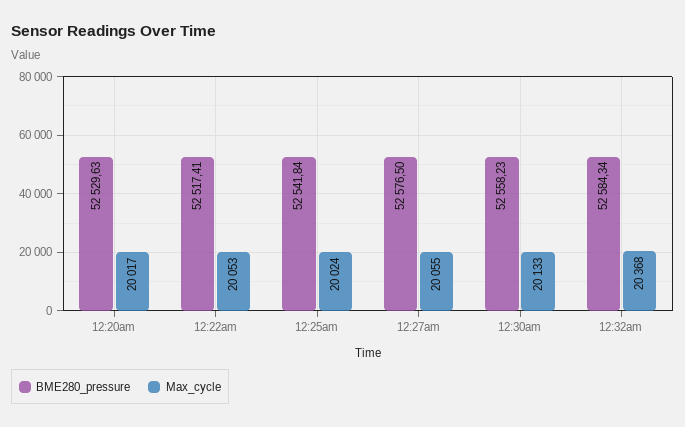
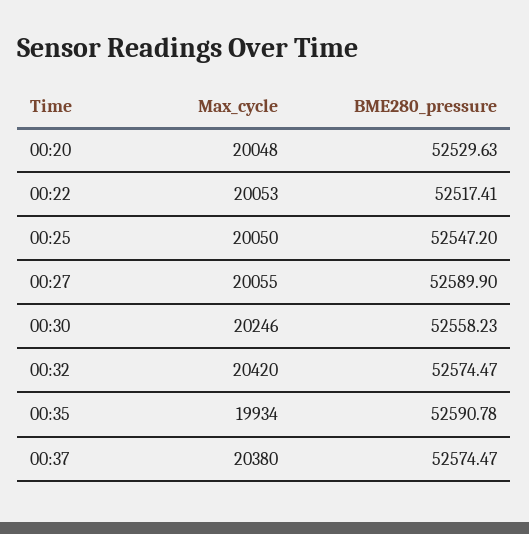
Max_cycle, 12:20am: 20017 -> 20048
BME280_pressure, 12:25am: 52541.84 -> 52547.2
Max_cycle, 12:25am: 20024 -> 20050
BME280_pressure, 12:27am: 52576.5 -> 52589.9
Max_cycle, 12:30am: 20133 -> 20246
BME280_pressure, 12:32am: 52584.34 -> 52574.47
Max_cycle, 12:32am: 20368 -> 20420
Max_cycle, 00:35: none -> 19934
BME280_pressure, 00:35: none -> 52590.78
Max_cycle, 00:37: none -> 20380
BME280_pressure, 00:37: none -> 52574.47

